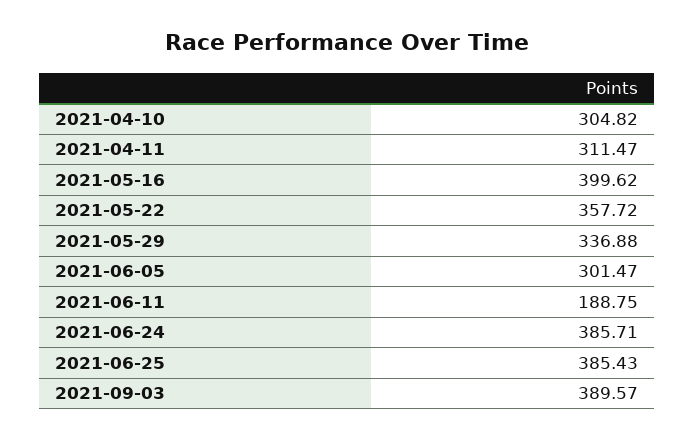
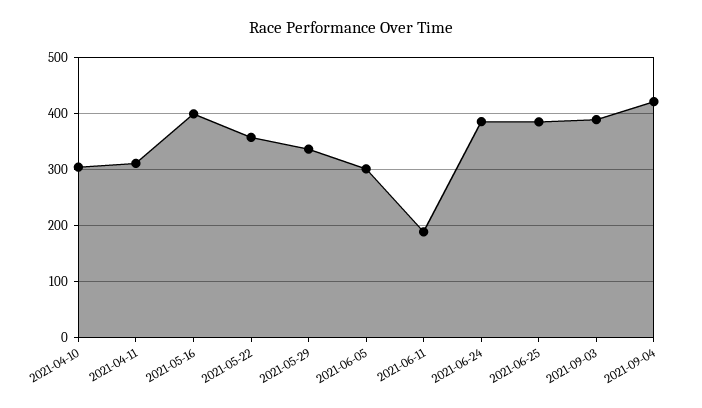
2021-09-04: none -> 420

